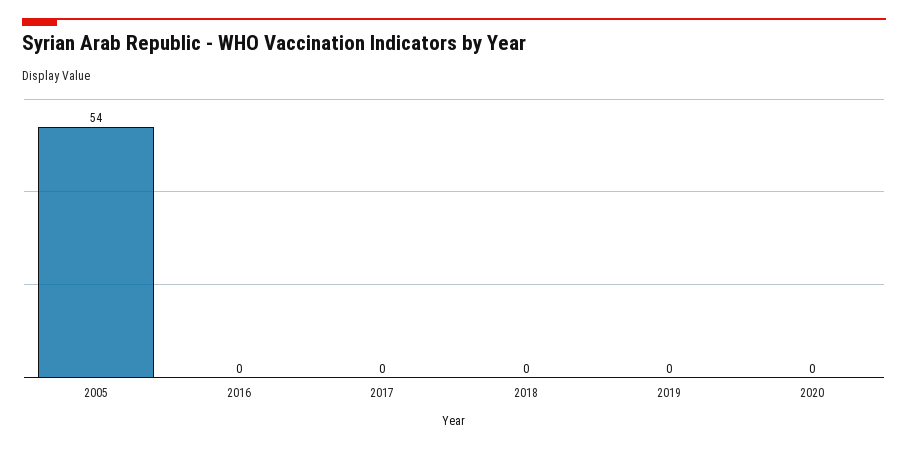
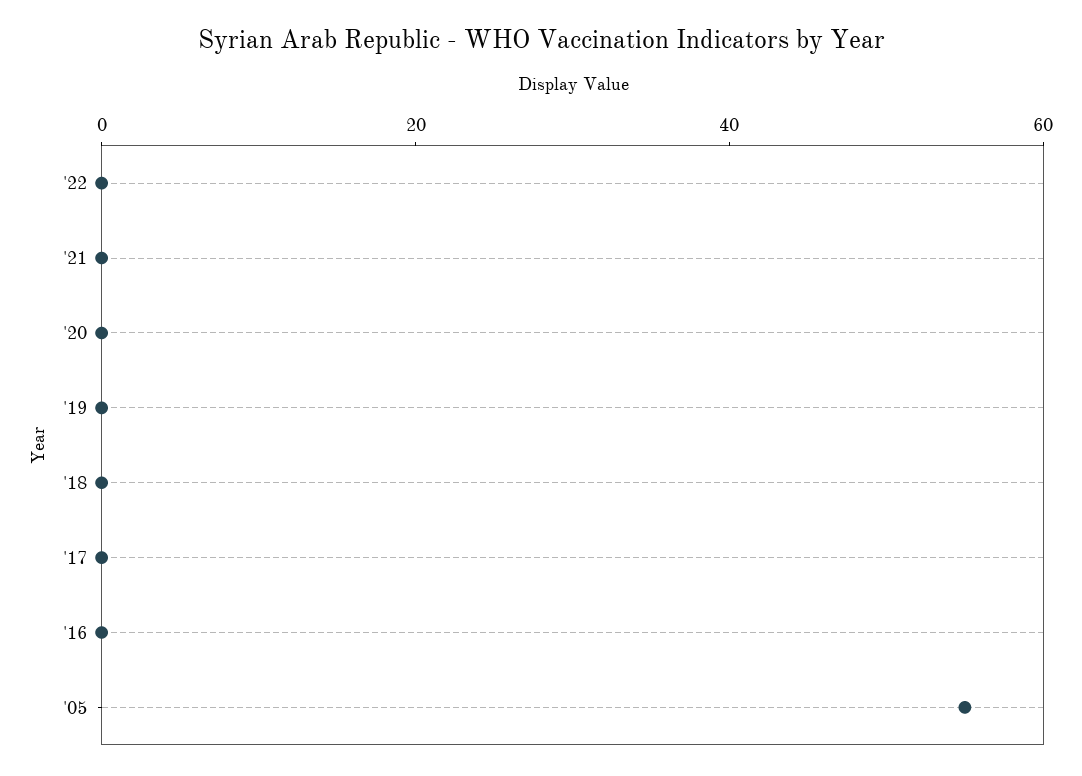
2005: 54 -> 55
'22: none -> 0
'21: none -> 0

